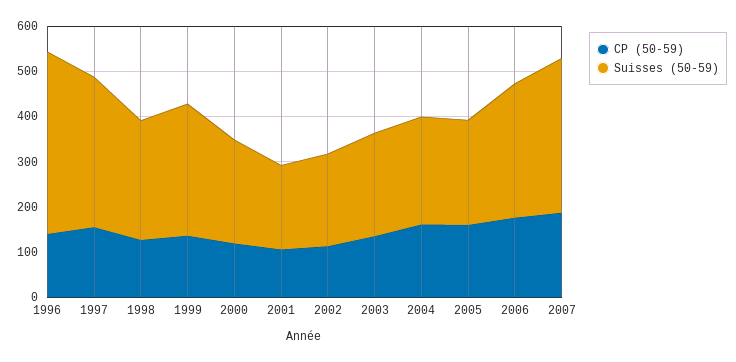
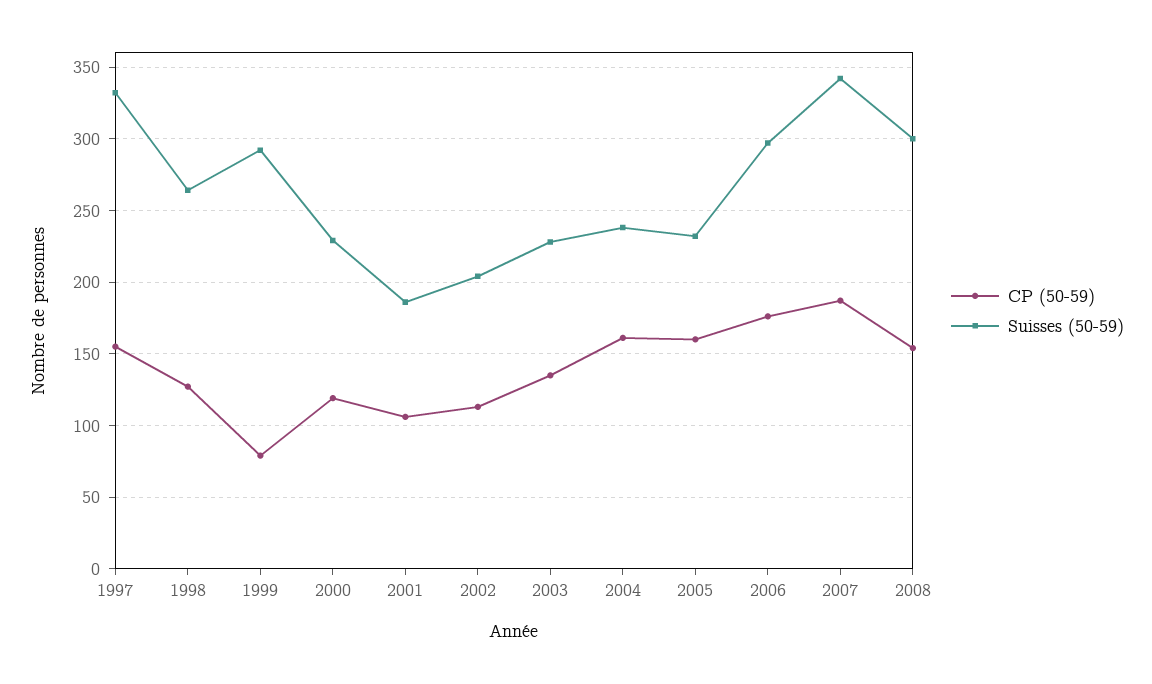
CP (50-59), 1996: 140 -> none
Suisses (50-59), 1996: 400 -> none
CP (50-59), 1999: 140 -> 80
CP (50-59), 2008: none -> 155
Suisses (50-59), 2008: none -> 300

